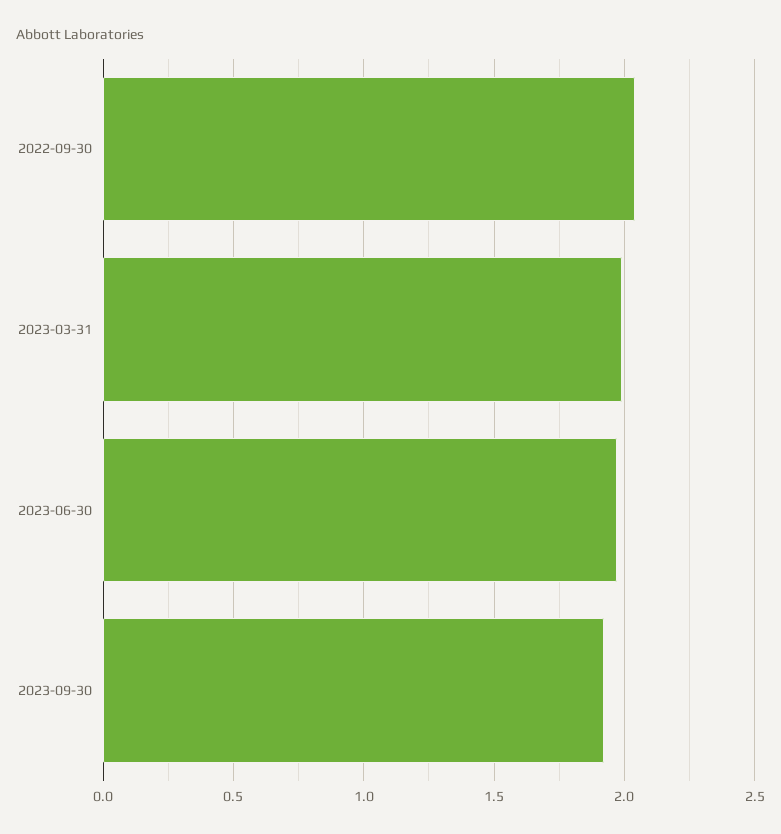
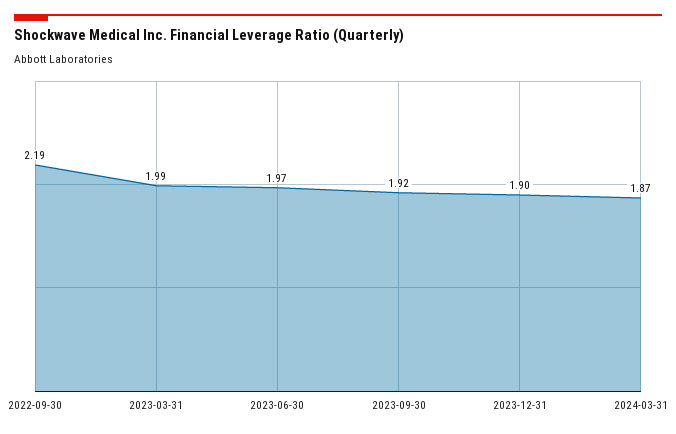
2022-09-30: 2.05 -> 2.19
2023-12-31: none -> 1.9
2024-03-31: none -> 1.87

